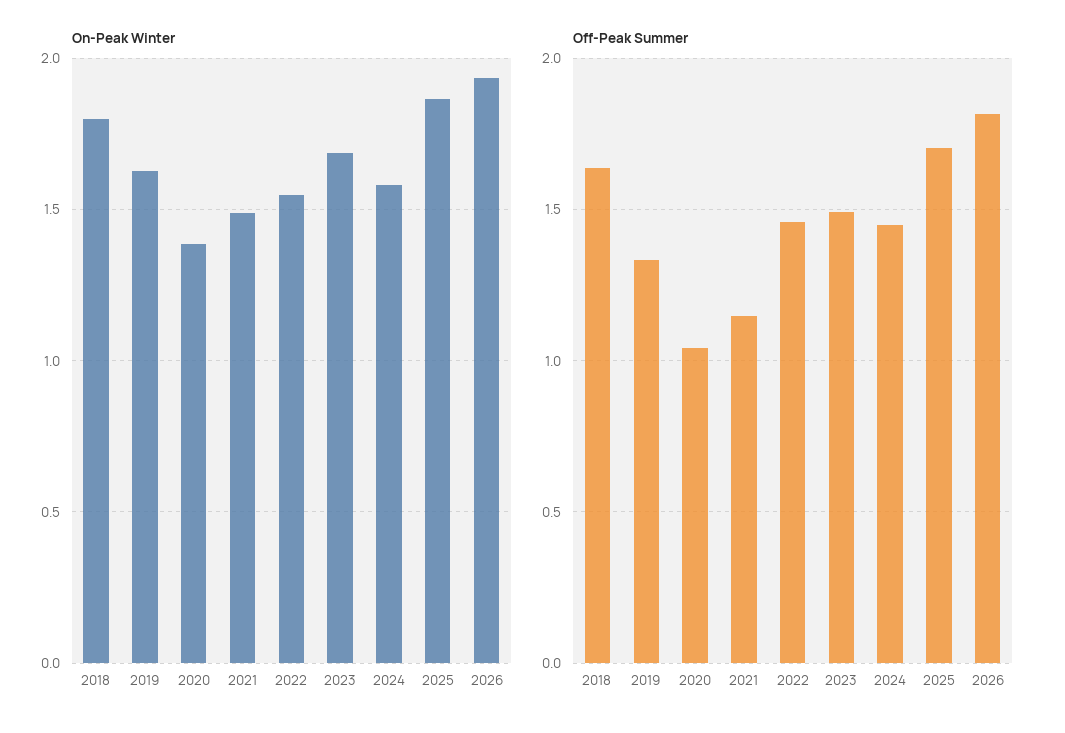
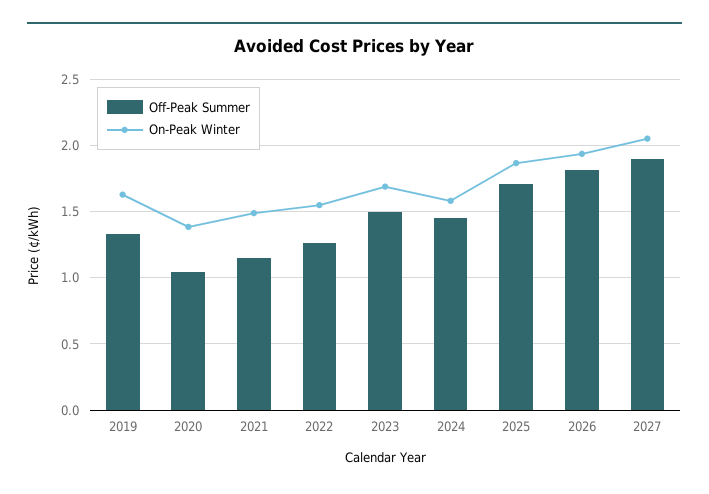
On-Peak Winter, 2018: 1.8 -> none
Off-Peak Summer, 2018: 1.65 -> none
Off-Peak Summer, 2022: 1.45 -> 1.25
Off-Peak Summer, 2027: none -> 1.9
On-Peak Winter, 2027: none -> 2.05

